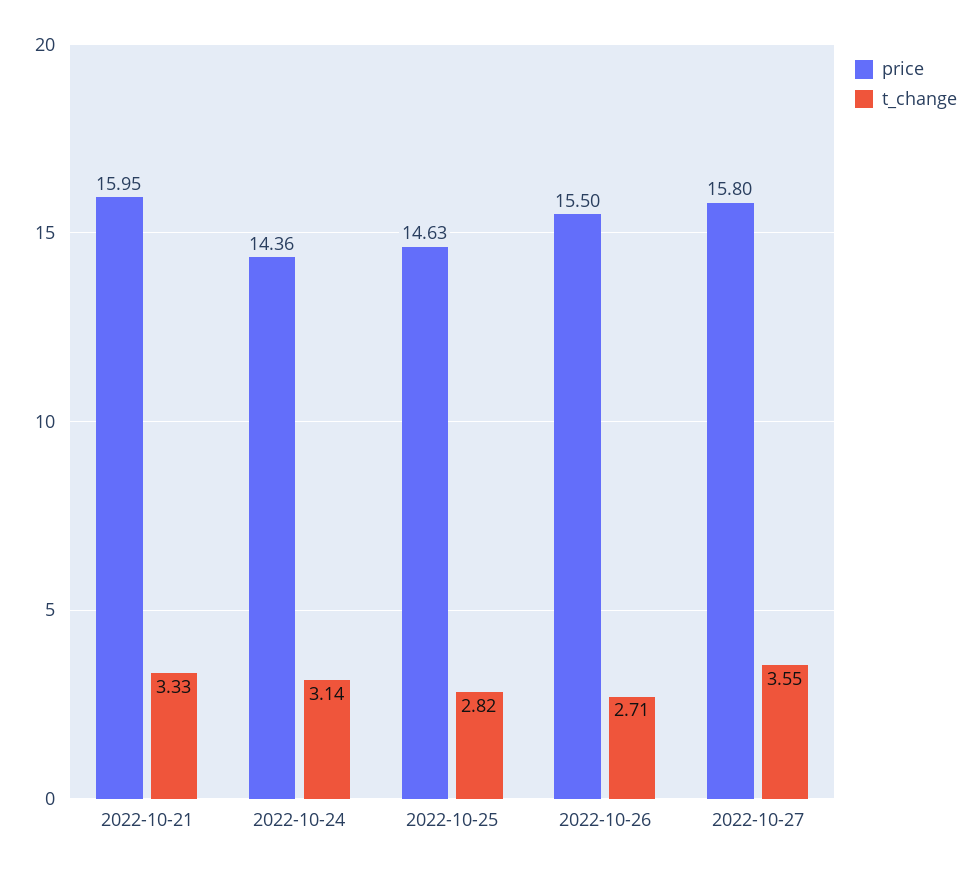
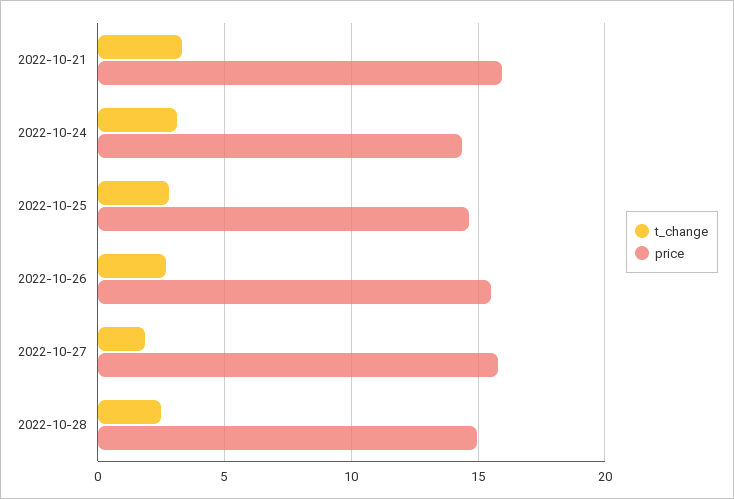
t_change, 2022-10-27: 3.55 -> 2
t_change, 2022-10-28: none -> 2.5
price, 2022-10-28: none -> 15

